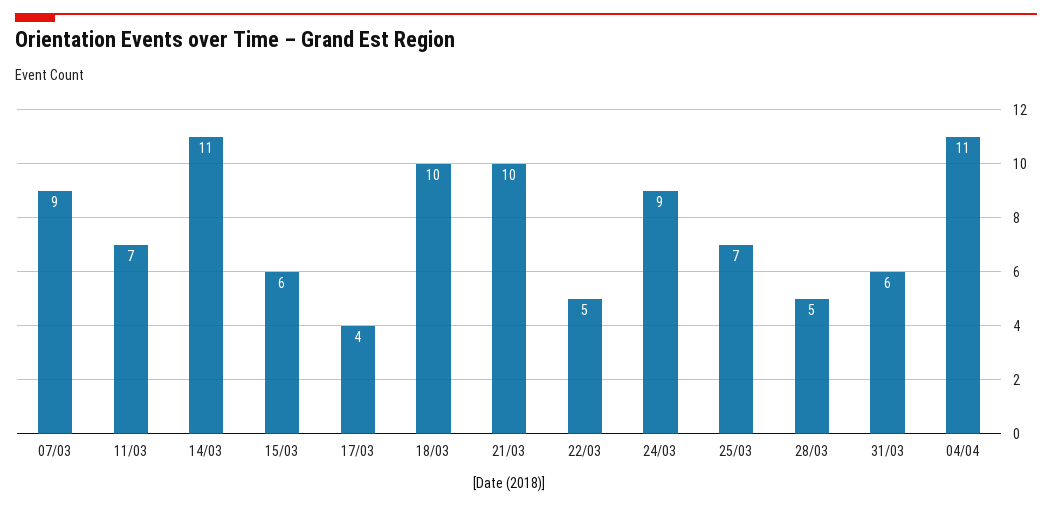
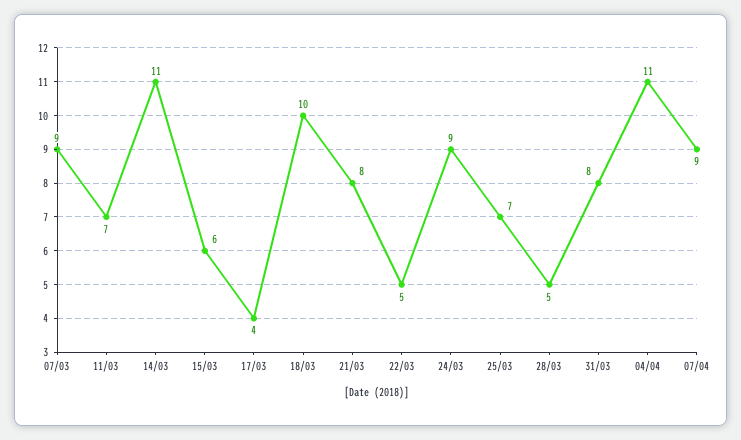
21/03: 10 -> 8
31/03: 6 -> 8
07/04: none -> 9

